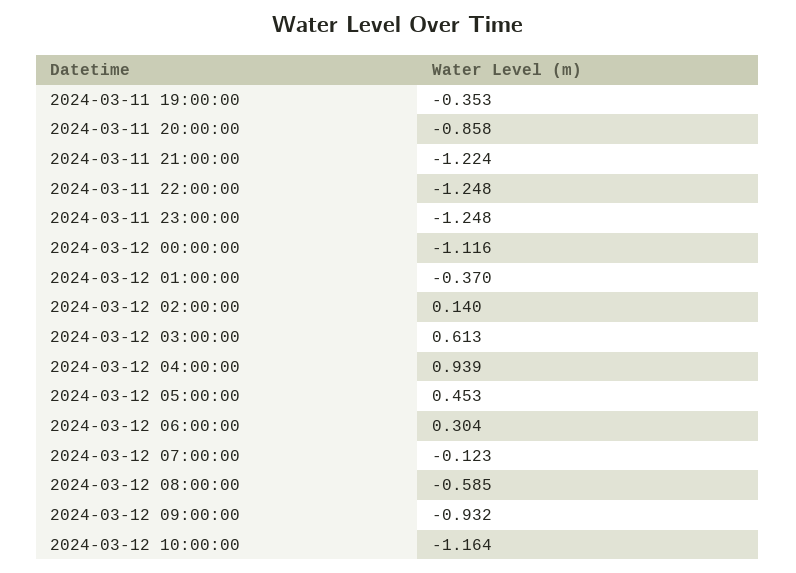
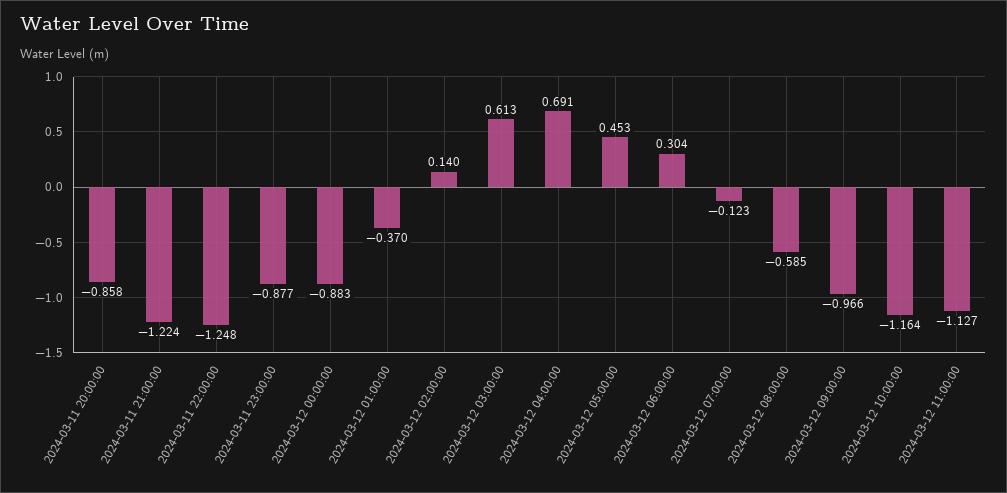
2024-03-11 19:00:00: -0.353 -> none
2024-03-11 23:00:00: -1.248 -> -0.877
2024-03-12 00:00:00: -1.116 -> -0.883
2024-03-12 04:00:00: 0.939 -> 0.691
2024-03-12 09:00:00: -0.932 -> -0.966
2024-03-12 11:00:00: none -> -1.127

